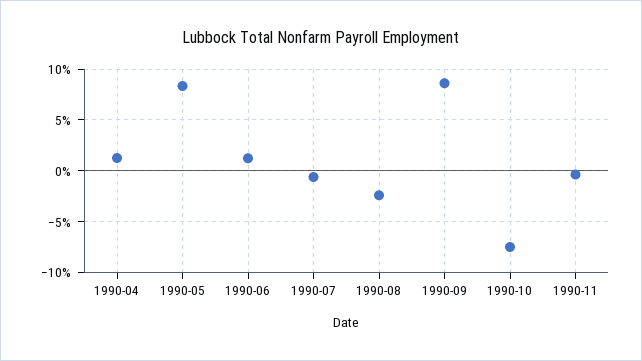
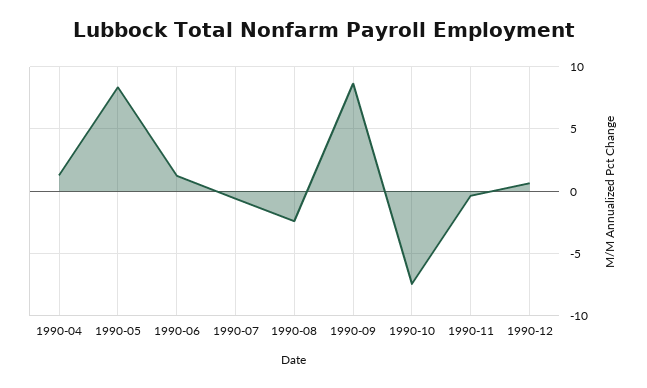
1990-12: none -> 0.5

